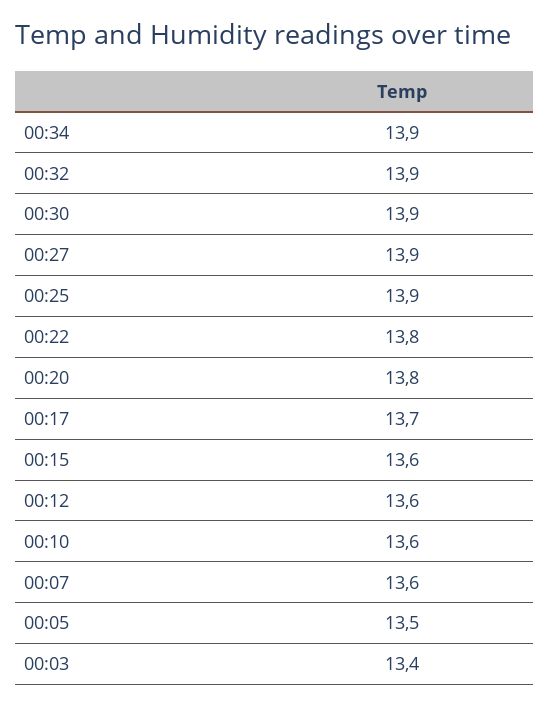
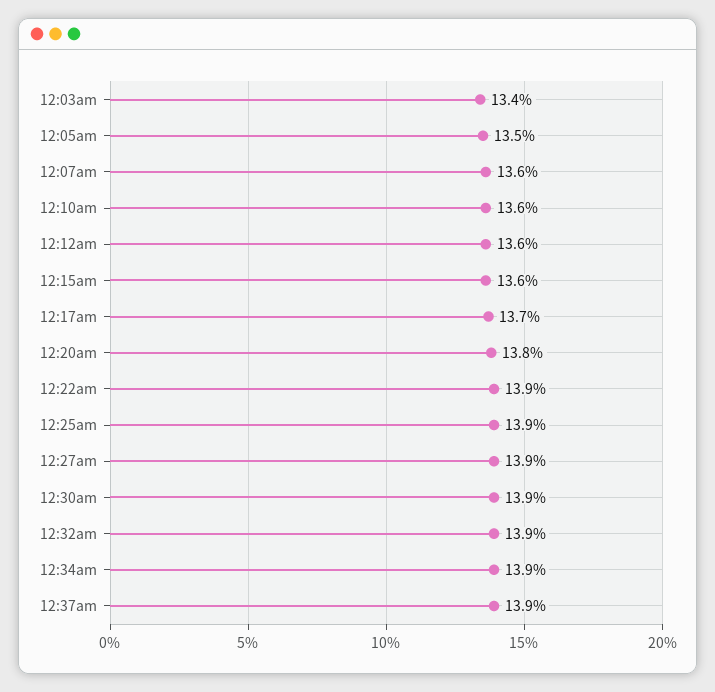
00:22: 13.8 -> 13.9
12:37am: none -> 13.9

